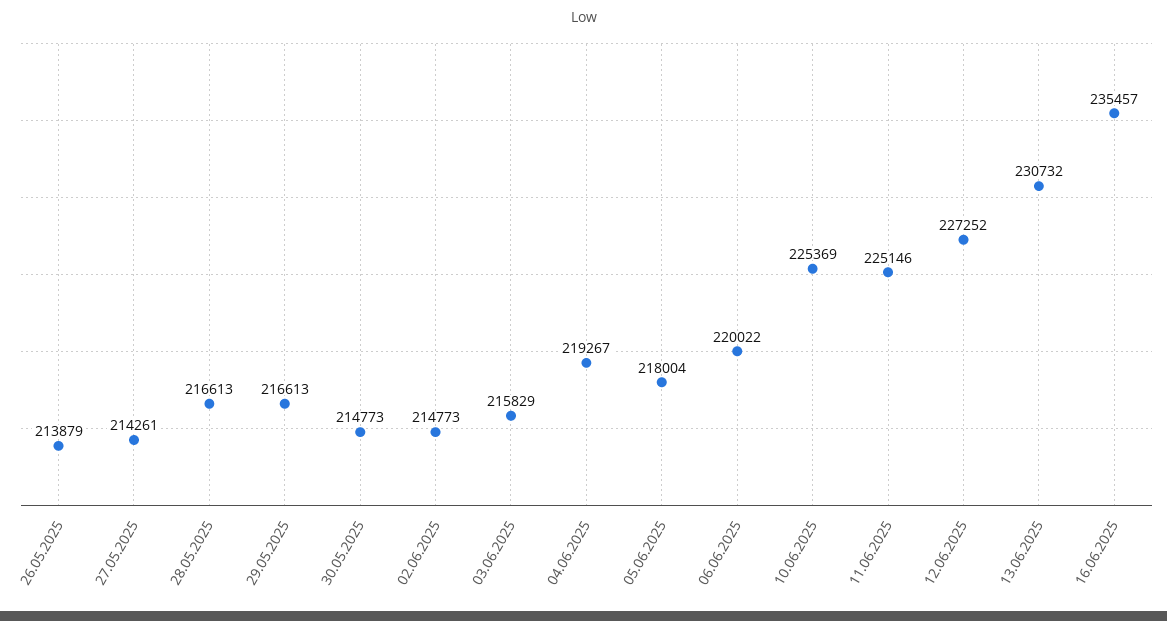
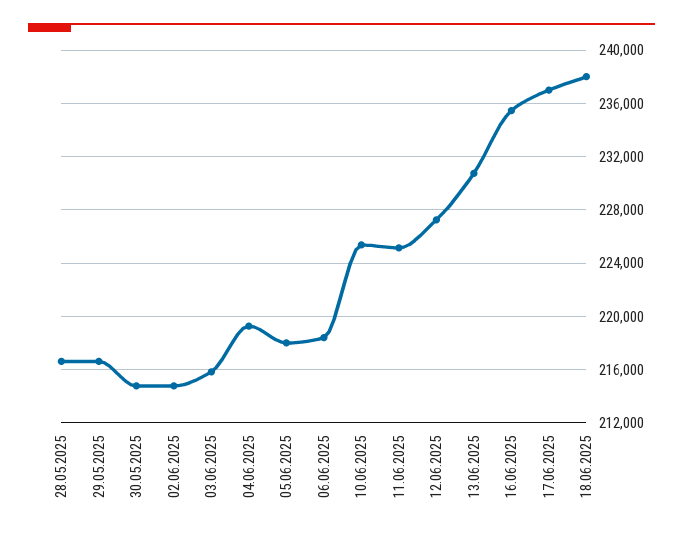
26.05.2025: 213879 -> none
27.05.2025: 214261 -> none
06.06.2025: 220022 -> 218500
17.06.2025: none -> 237000
18.06.2025: none -> 238000

